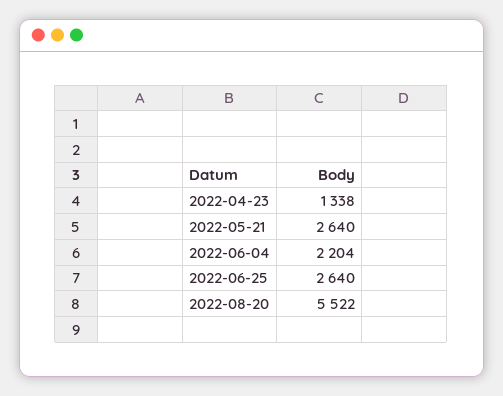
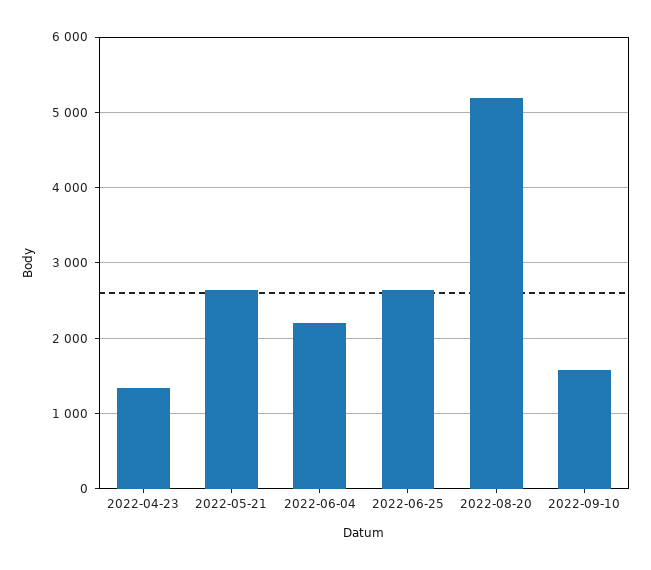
2022-08-20: 5522 -> 5200
2022-09-10: none -> 1600

